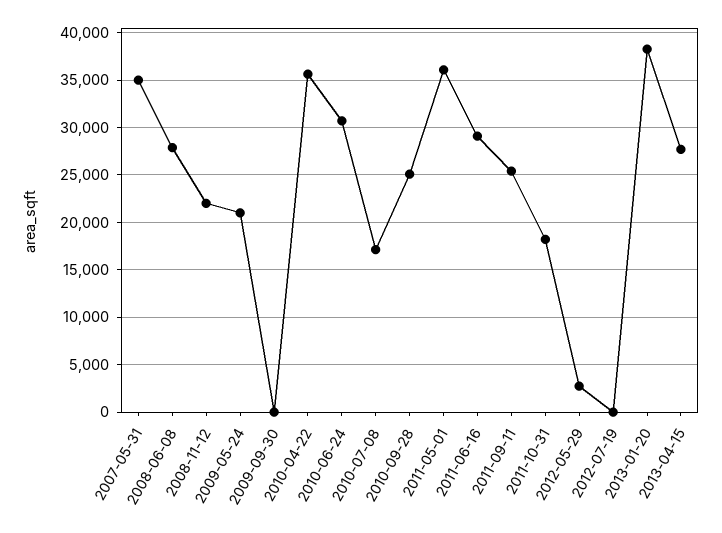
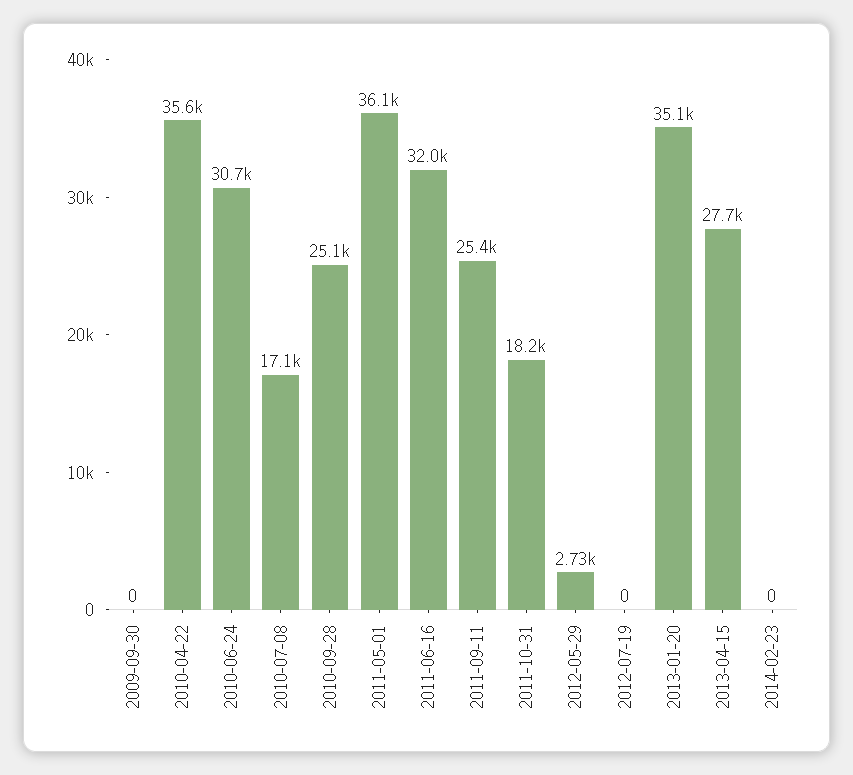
2007-05-31: 35000 -> none
2008-06-08: 28000 -> none
2008-11-12: 22000 -> none
2009-05-24: 21000 -> none
2011-06-16: 29000 -> 32000
2013-01-20: 38000 -> 35100
2014-02-23: none -> 0

